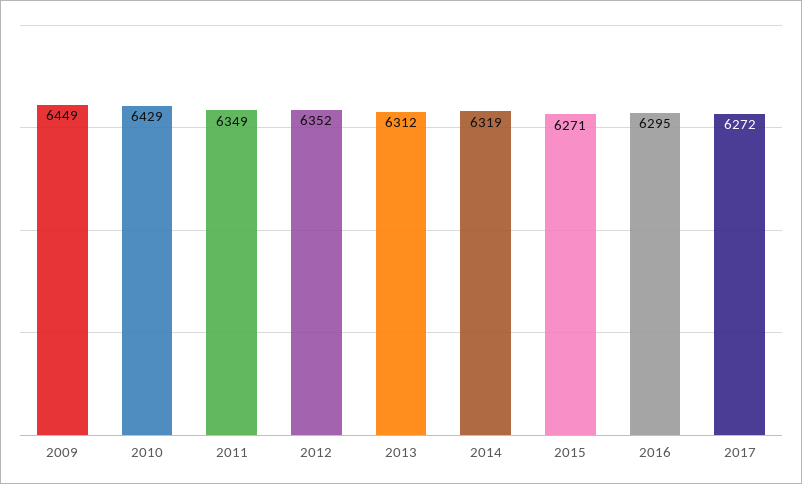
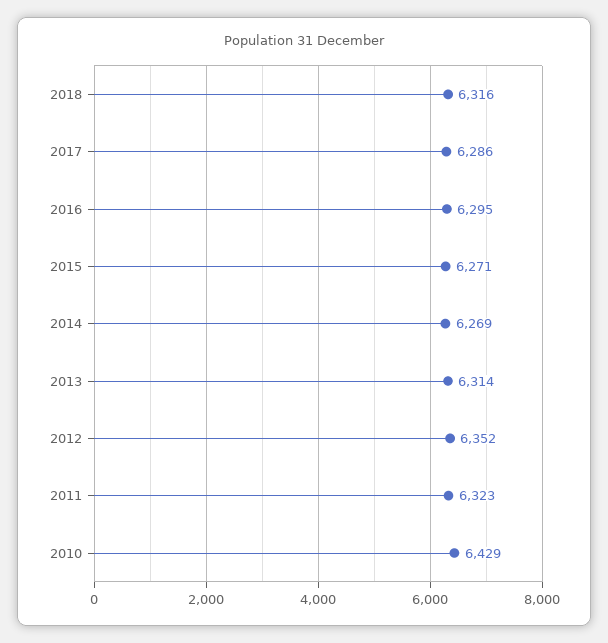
2009: 6449 -> none
2011: 6349 -> 6323
2013: 6312 -> 6314
2014: 6319 -> 6269
2017: 6272 -> 6286
2018: none -> 6316

